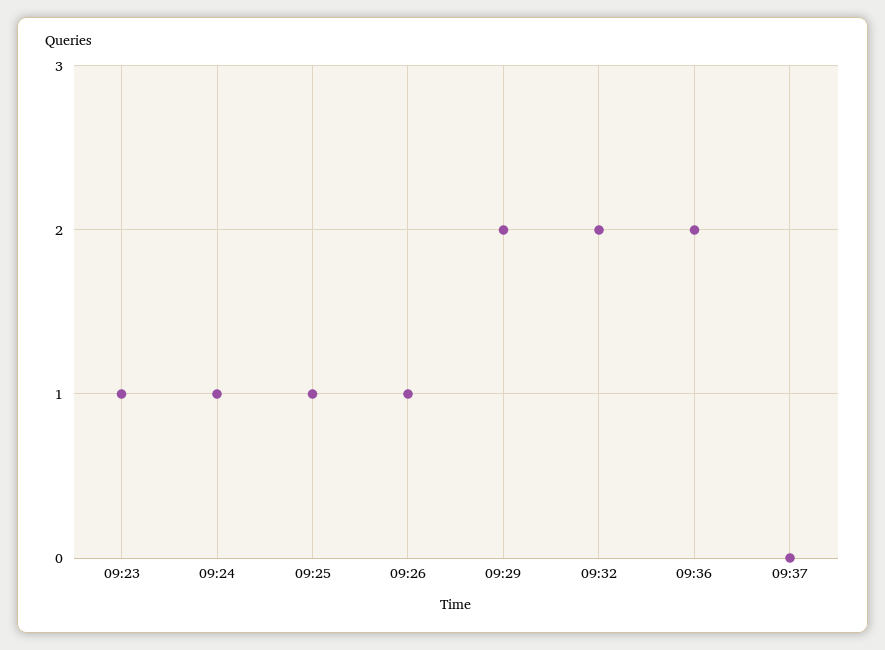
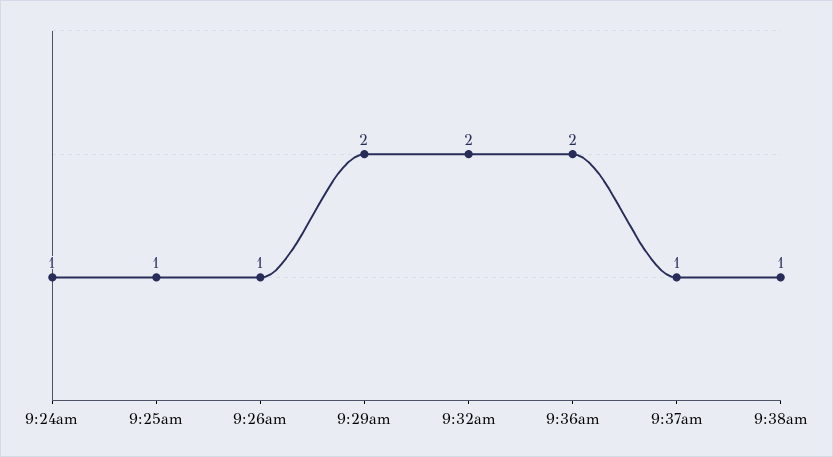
09:23: 1 -> none
09:37: 0 -> 1
9:38am: none -> 1

